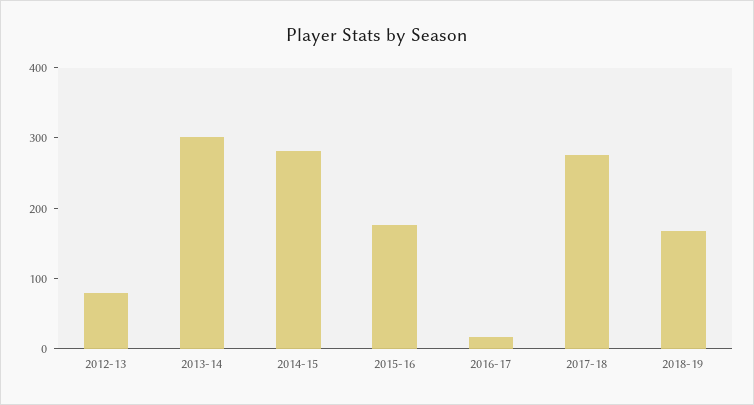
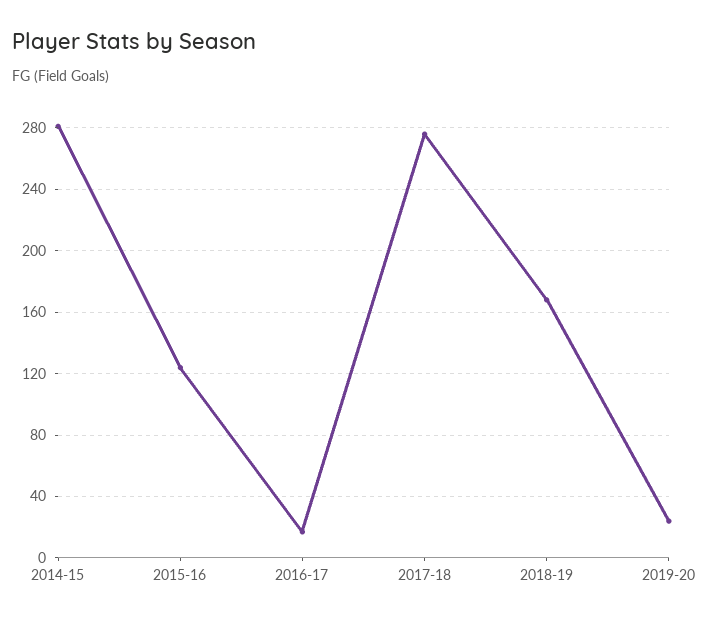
2012-13: 80 -> none
2013-14: 300 -> none
2015-16: 180 -> 125
2019-20: none -> 25

